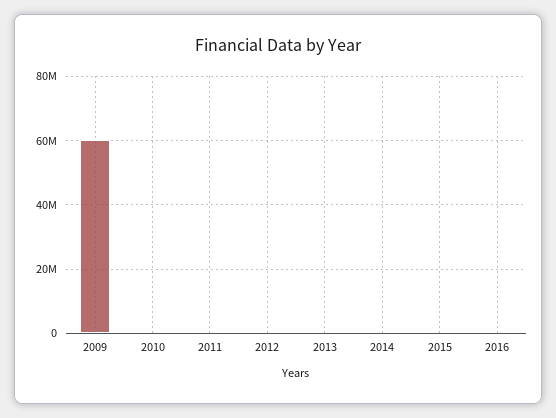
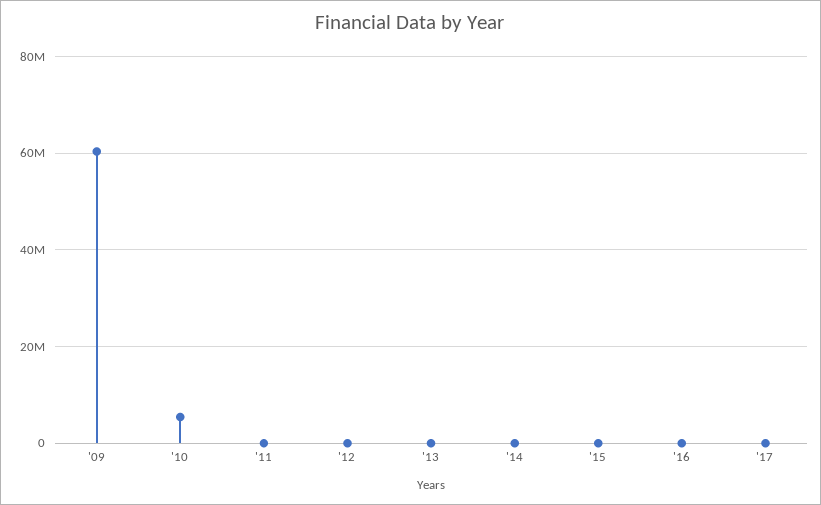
2010: 0 -> 6000000
'17: none -> 0

